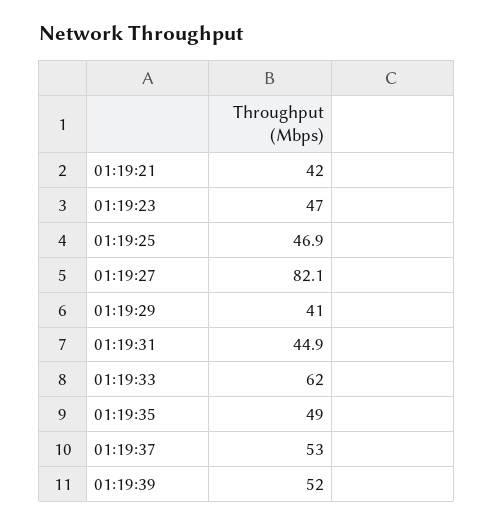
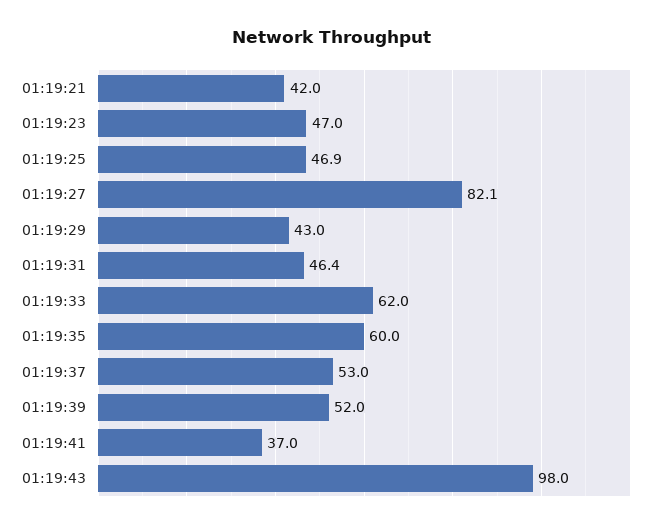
01:19:29: 41 -> 43
01:19:31: 44.9 -> 46.4
01:19:35: 49 -> 60
01:19:41: none -> 37
01:19:43: none -> 98

